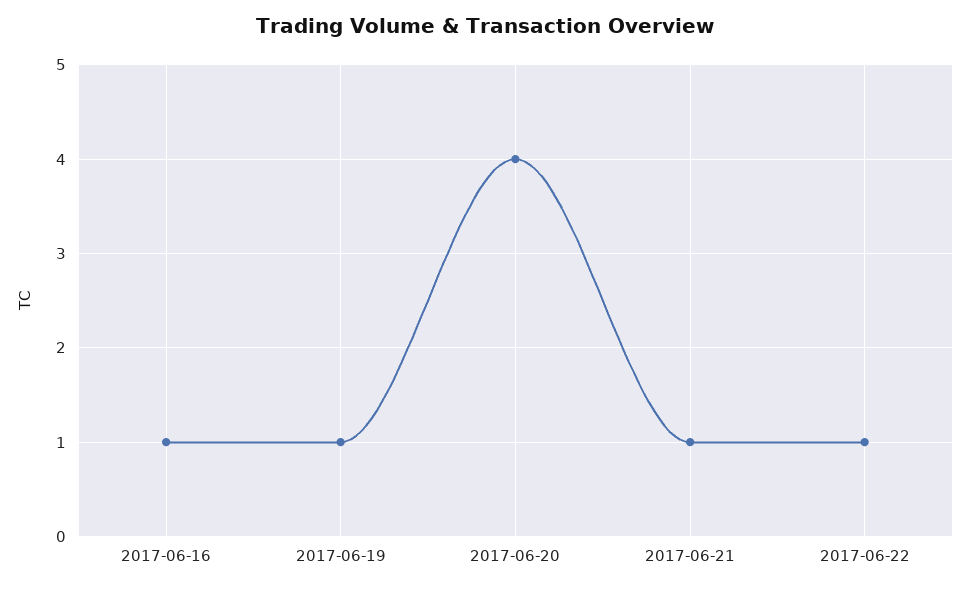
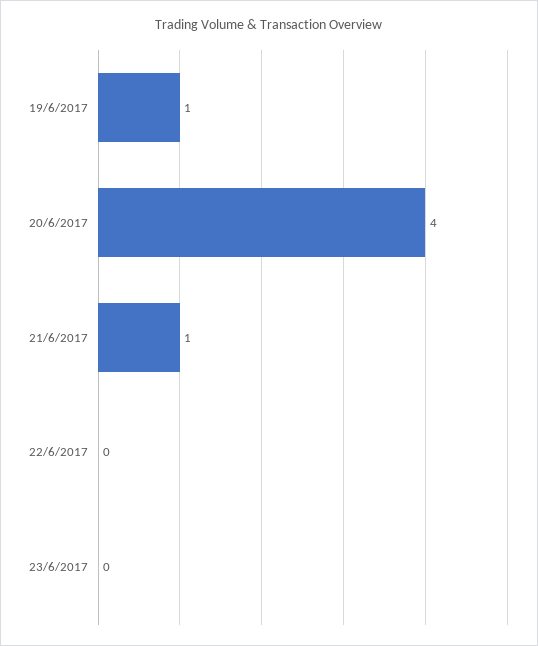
2017-06-16: 1 -> none
2017-06-22: 1 -> 0
23/6/2017: none -> 0

